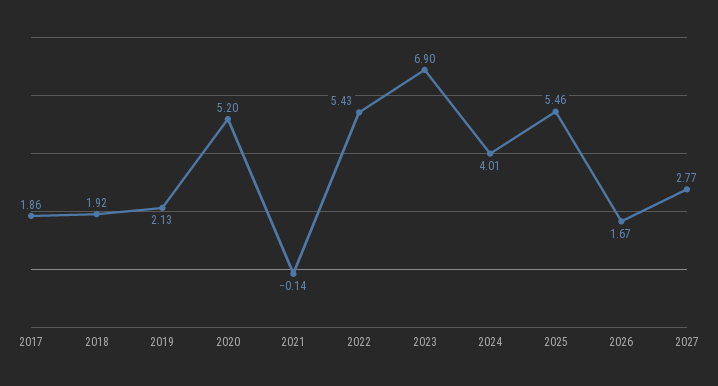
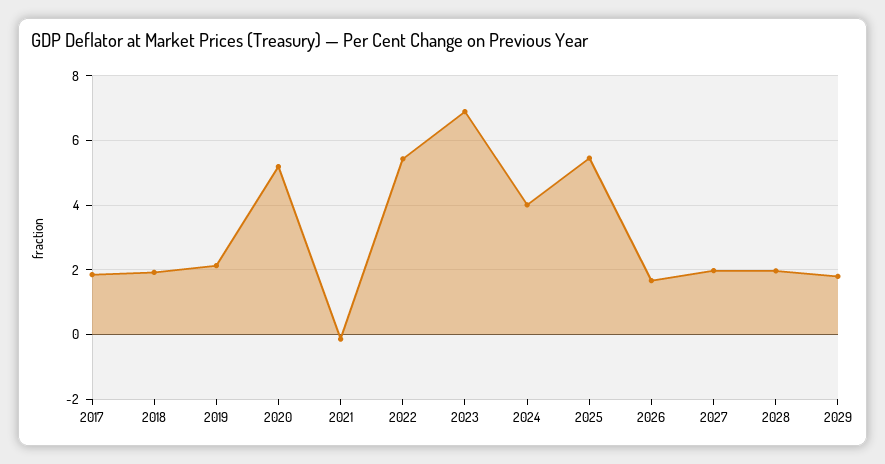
2027: 2.77 -> 2
2028: none -> 2
2029: none -> 1.8

